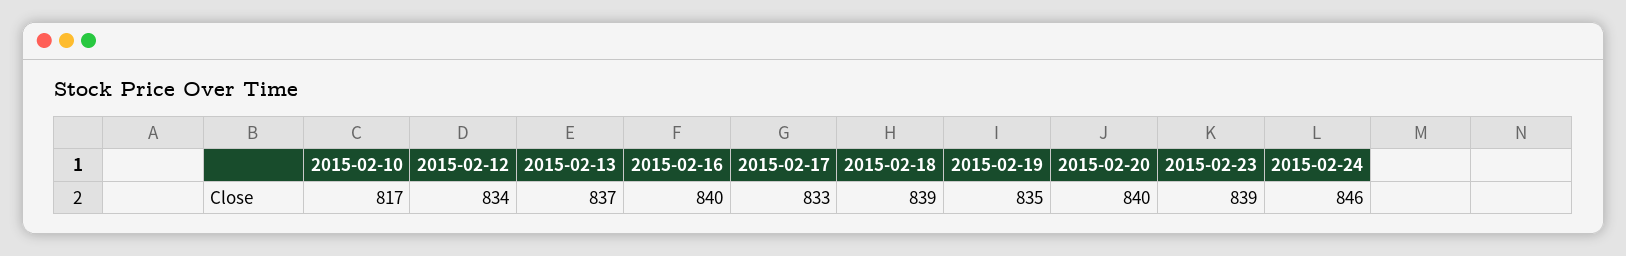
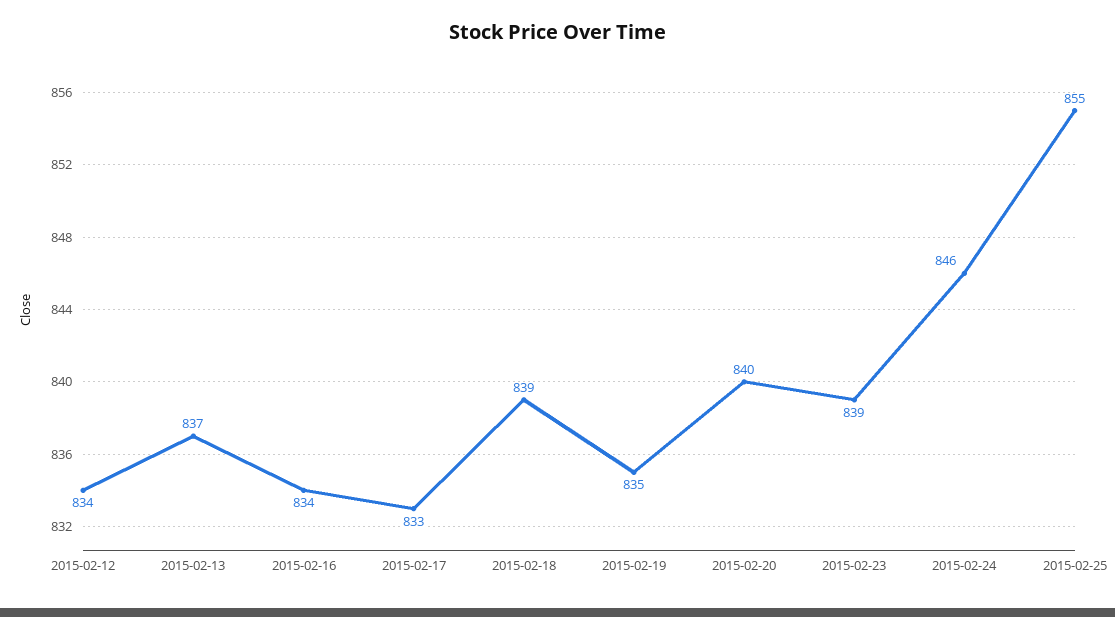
2015-02-10: 817 -> none
2015-02-16: 840 -> 834
2015-02-25: none -> 855

